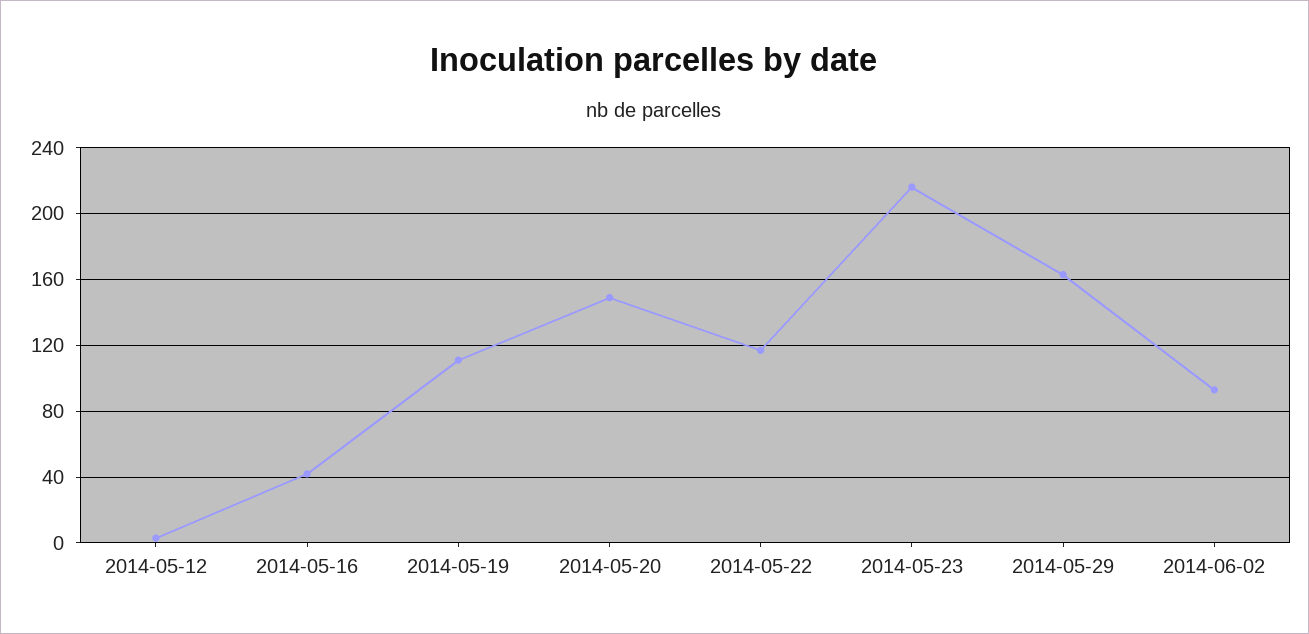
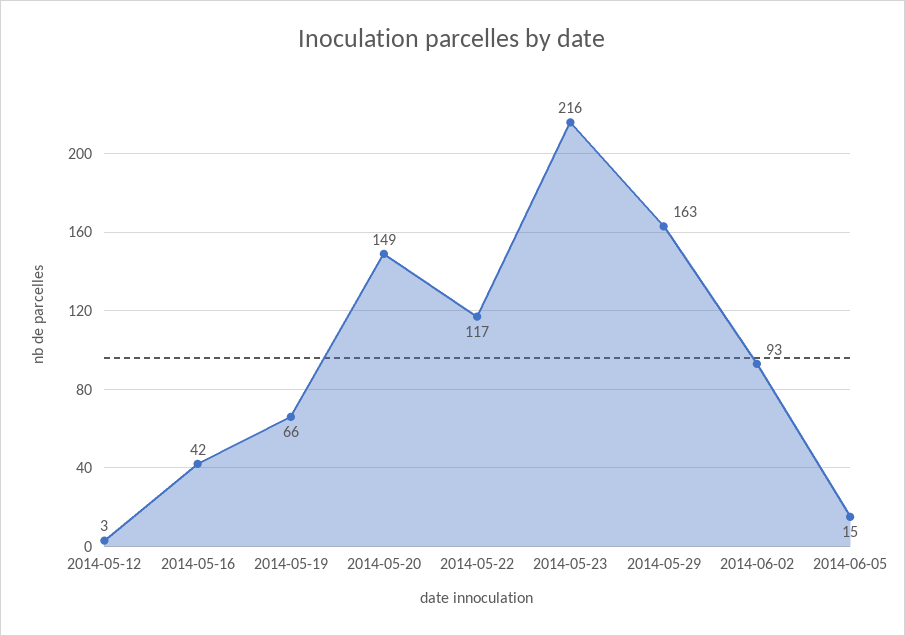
2014-05-19: 110 -> 66
2014-06-05: none -> 15

